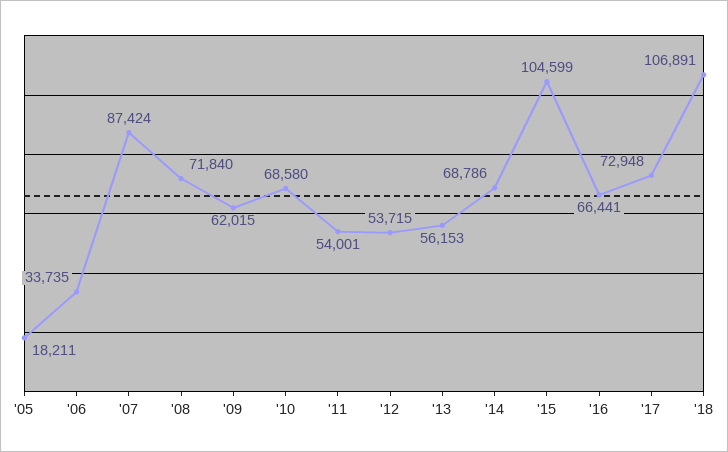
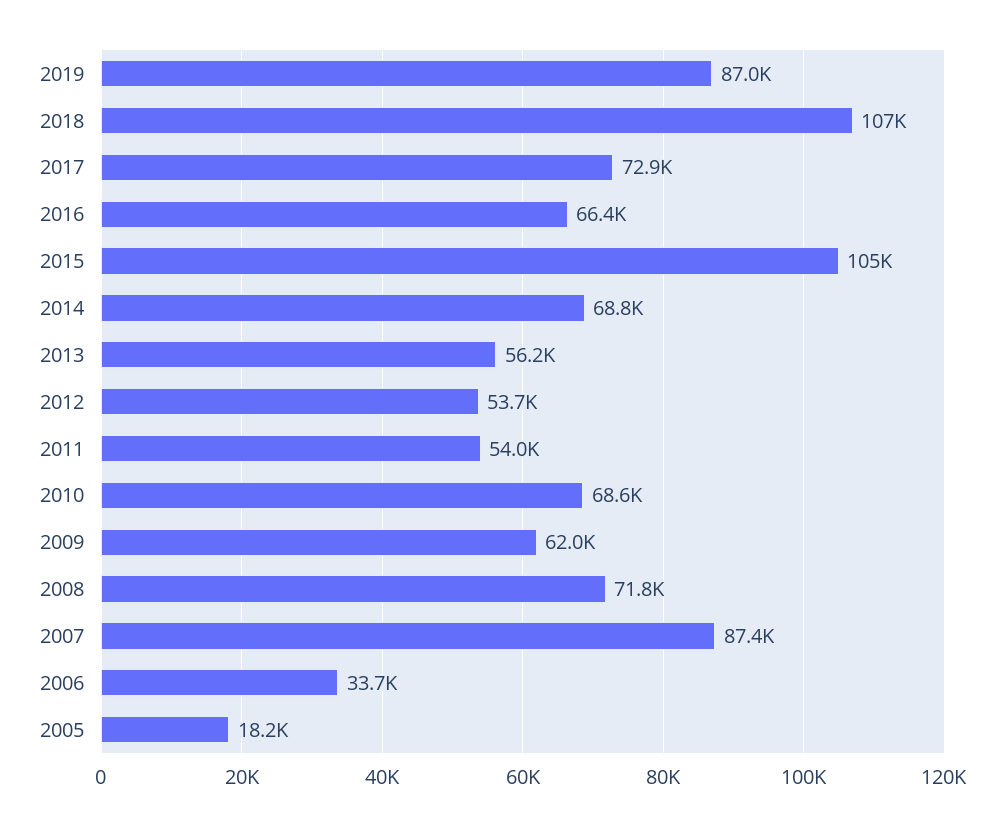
2019: none -> 87000

